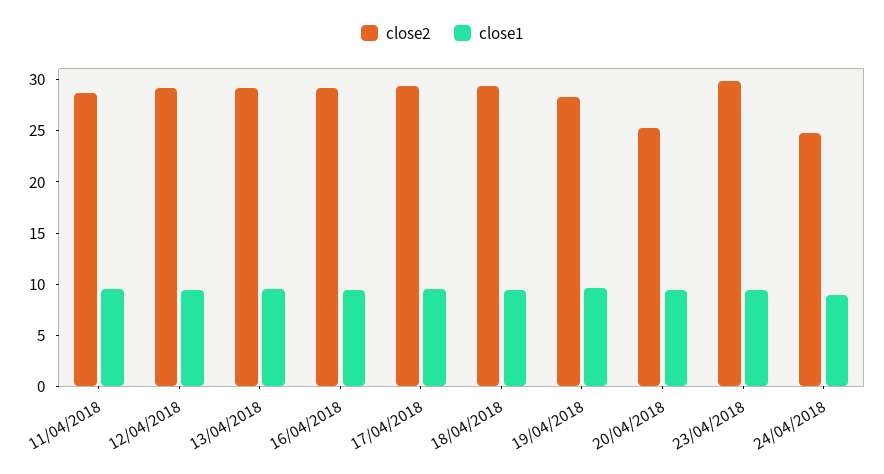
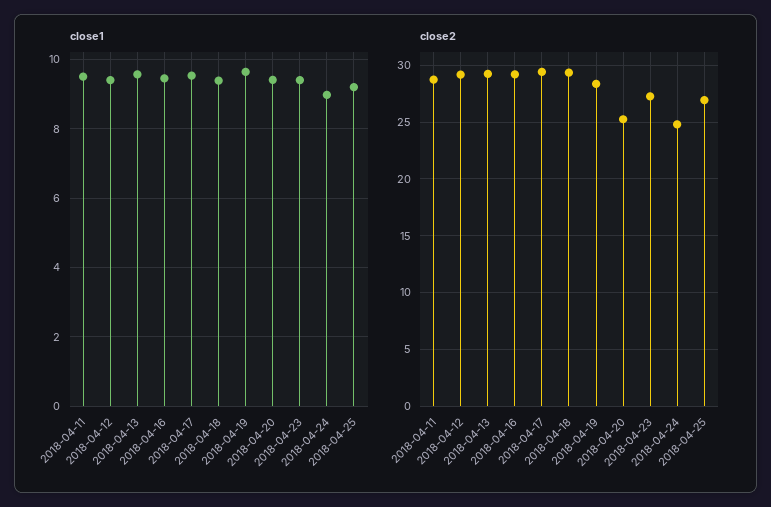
close2, 23/04/2018: 30 -> 27
close1, 2018-04-25: none -> 9.2
close2, 2018-04-25: none -> 27

